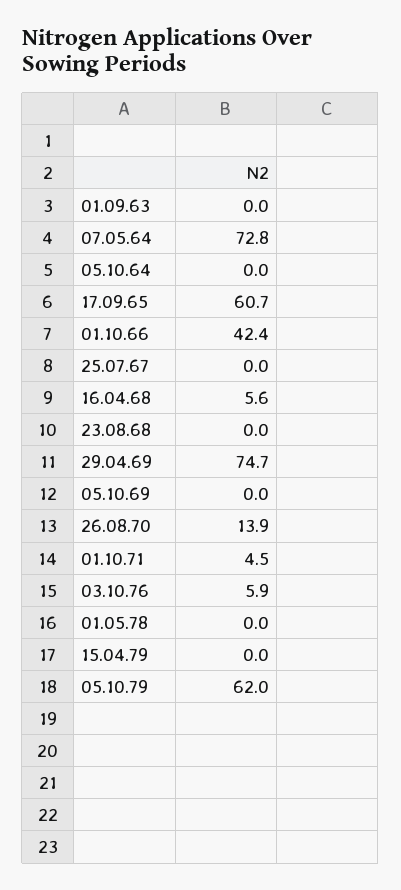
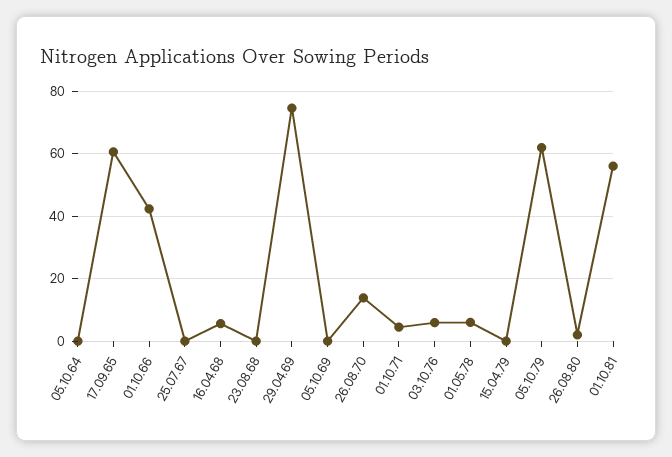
01.09.63: 0 -> none
07.05.64: 72.8 -> none
01.05.78: 0 -> 6
26.08.80: none -> 2
01.10.81: none -> 56

